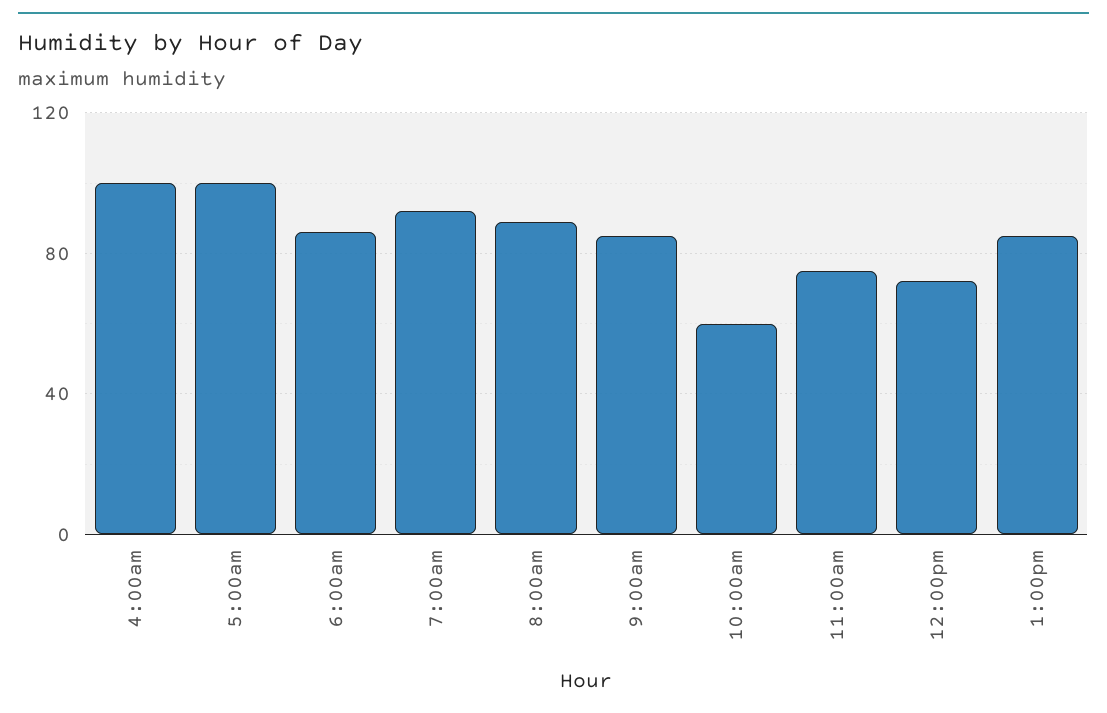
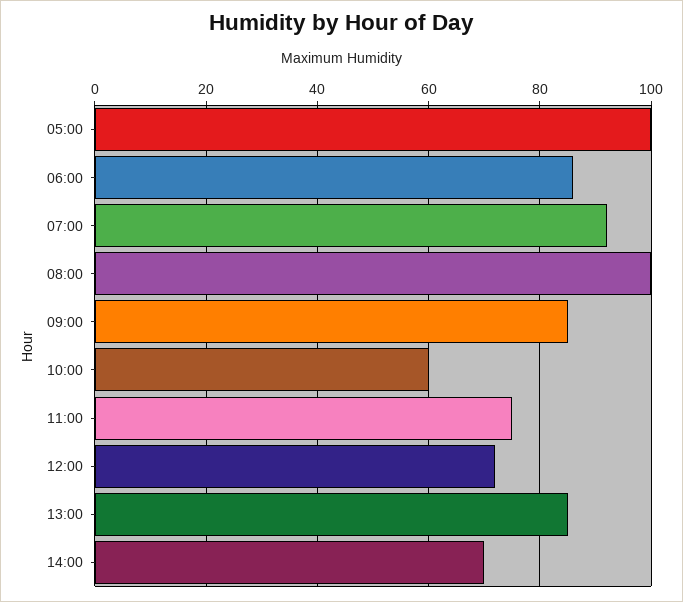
4:00am: 100 -> none
8:00am: 90 -> 100
14:00: none -> 70

